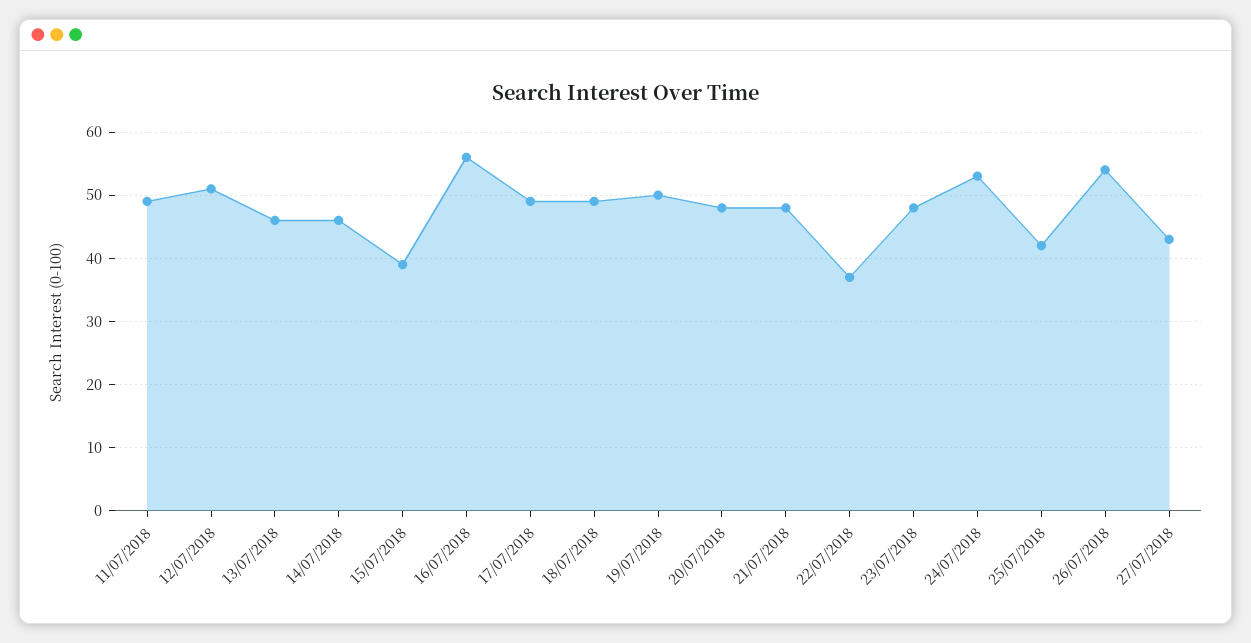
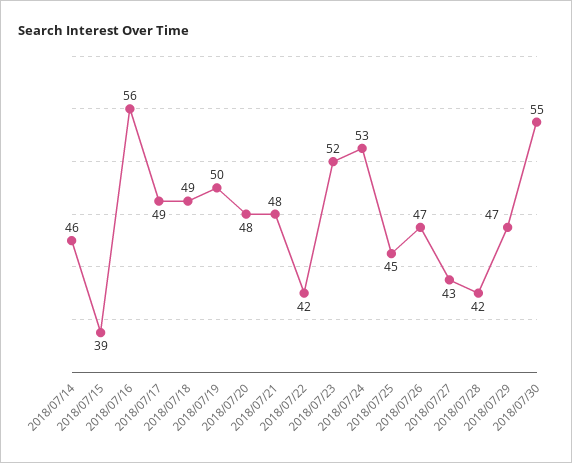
11/07/2018: 49 -> none
12/07/2018: 51 -> none
13/07/2018: 46 -> none
22/07/2018: 37 -> 42
23/07/2018: 48 -> 52
25/07/2018: 42 -> 45
26/07/2018: 54 -> 47
2018/07/28: none -> 42
2018/07/29: none -> 47
2018/07/30: none -> 55

